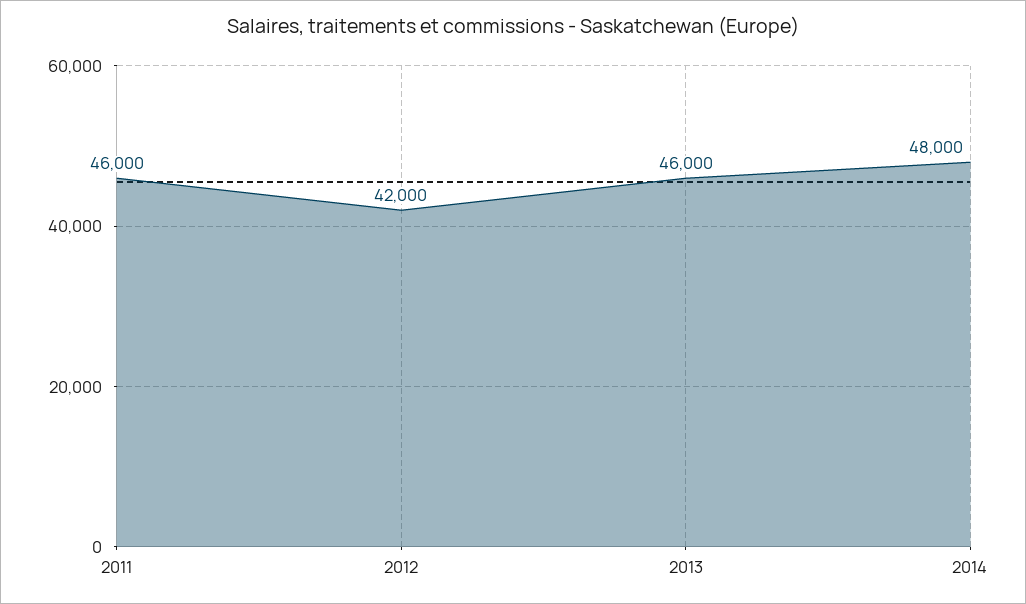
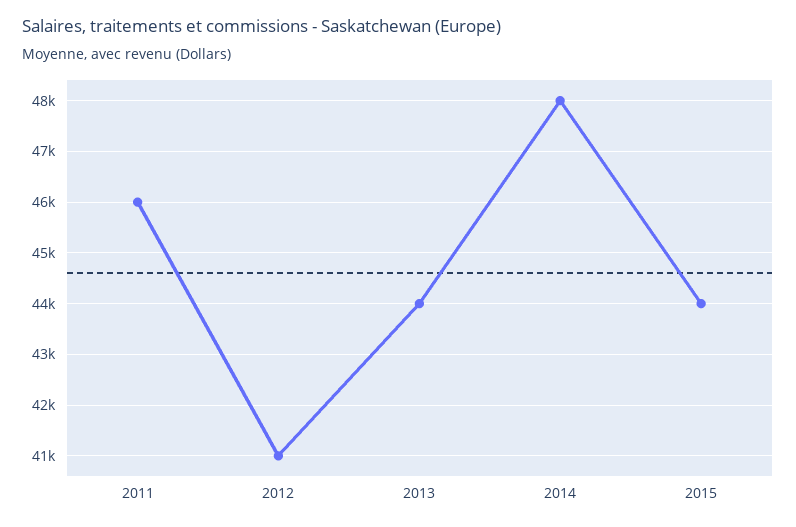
2012: 42000 -> 41000
2013: 46000 -> 44000
2015: none -> 44000

